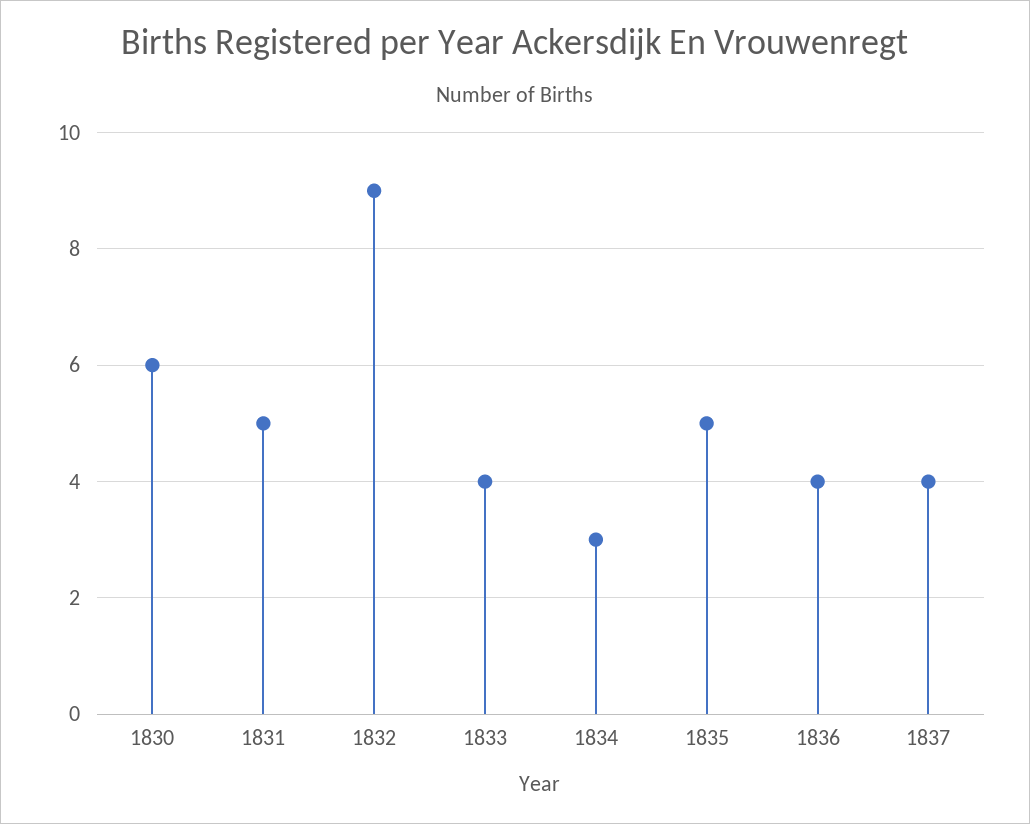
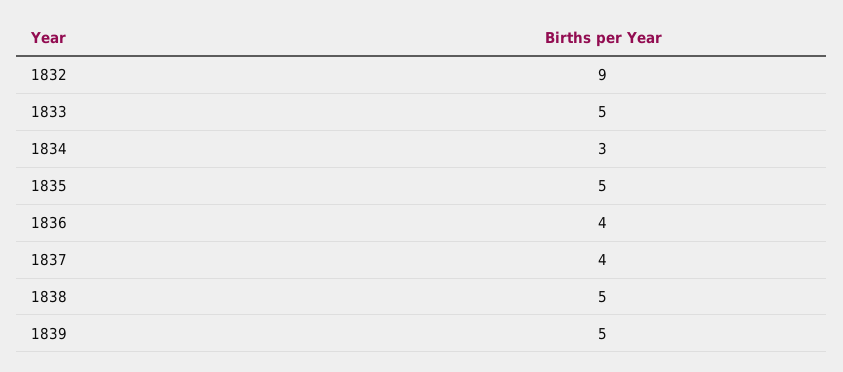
1830: 6 -> none
1831: 5 -> none
1833: 4 -> 5
1838: none -> 5
1839: none -> 5

